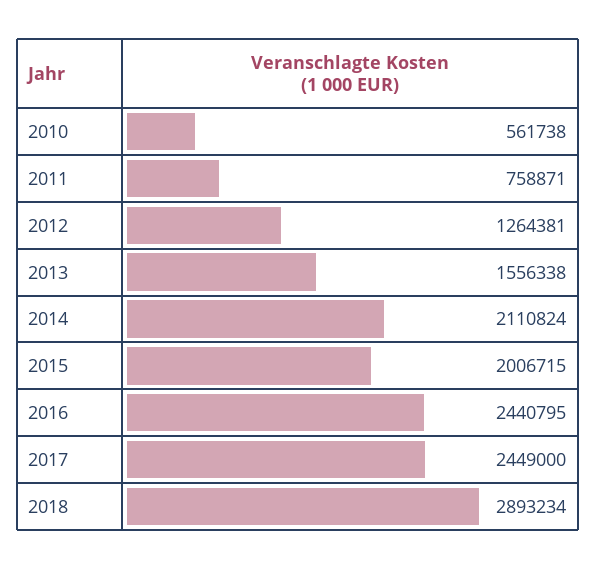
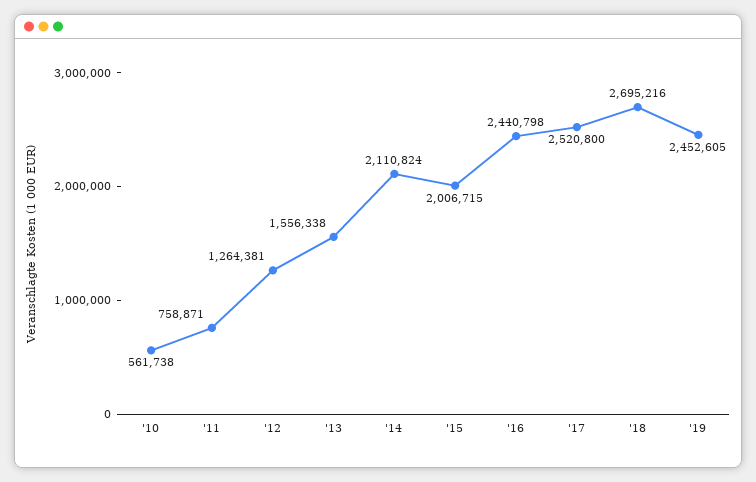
2016: 2440795 -> 2440798
2017: 2449000 -> 2520800
2018: 2893234 -> 2695216
'19: none -> 2452605

